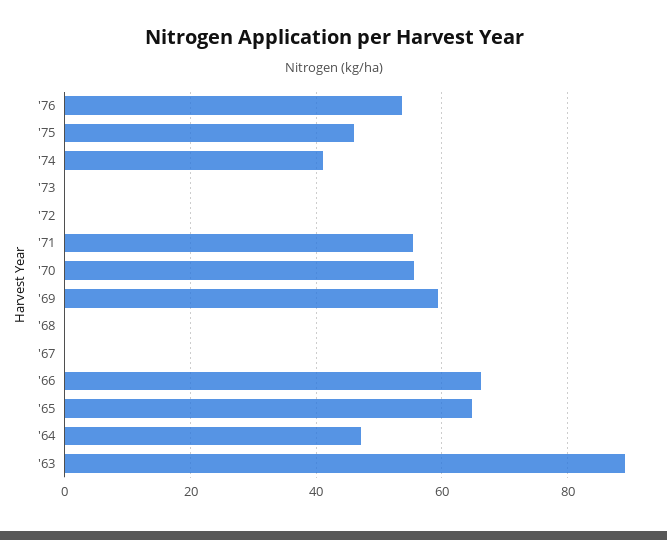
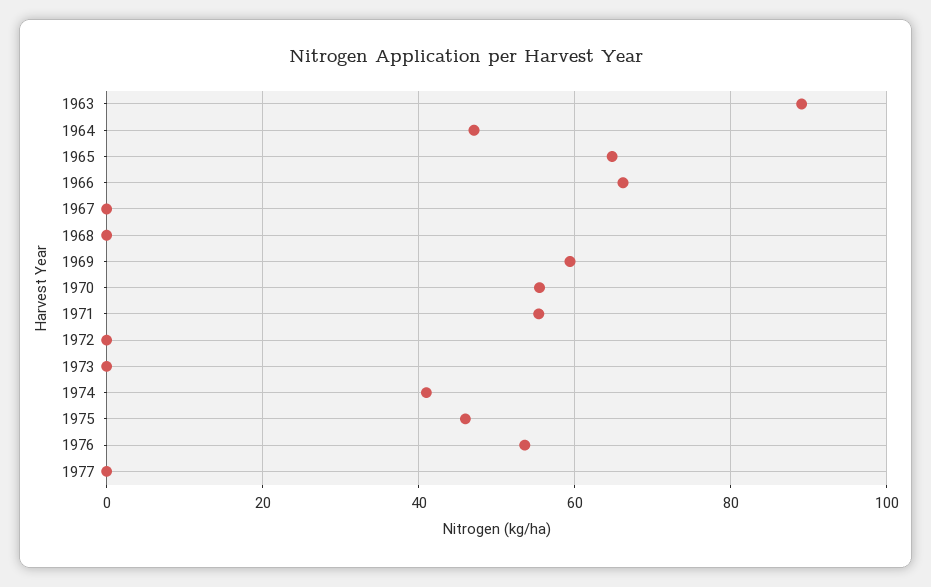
1977: none -> 0

